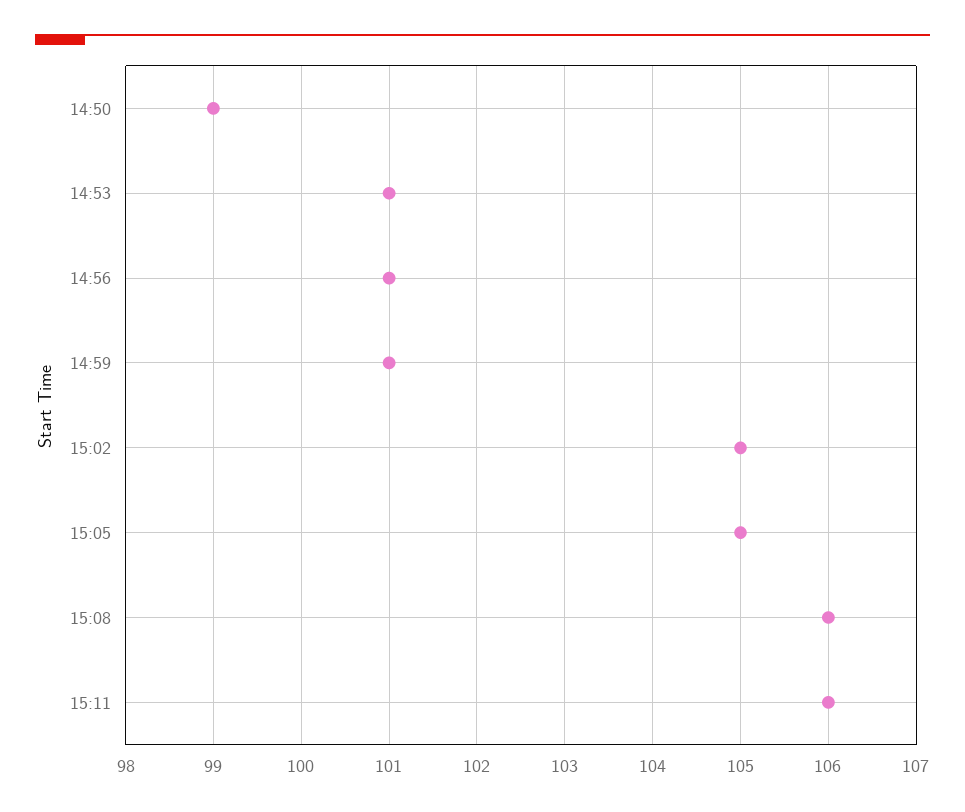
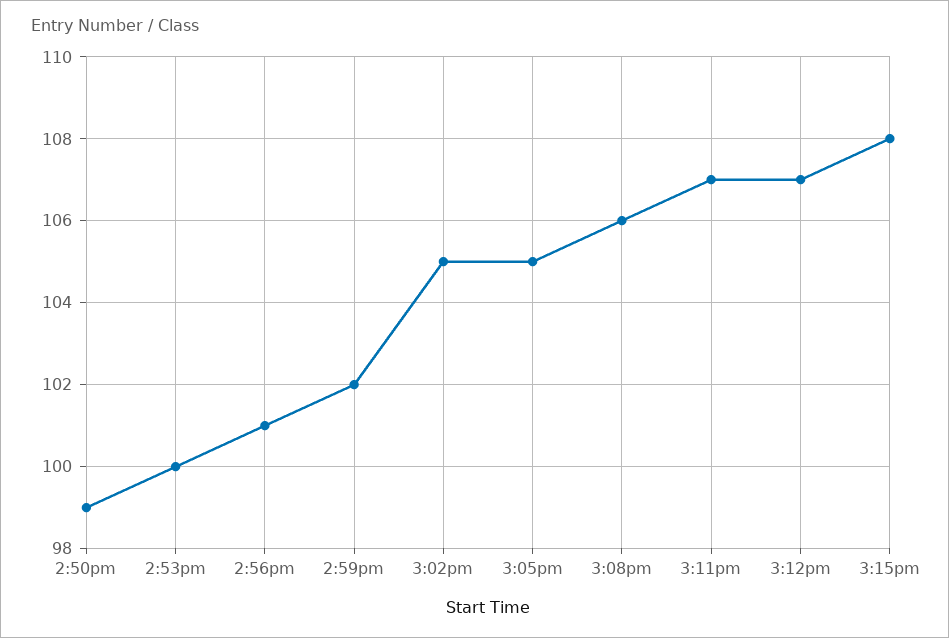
14:53: 101 -> 100
14:59: 101 -> 102
15:11: 106 -> 107
3:12pm: none -> 107
3:15pm: none -> 108

